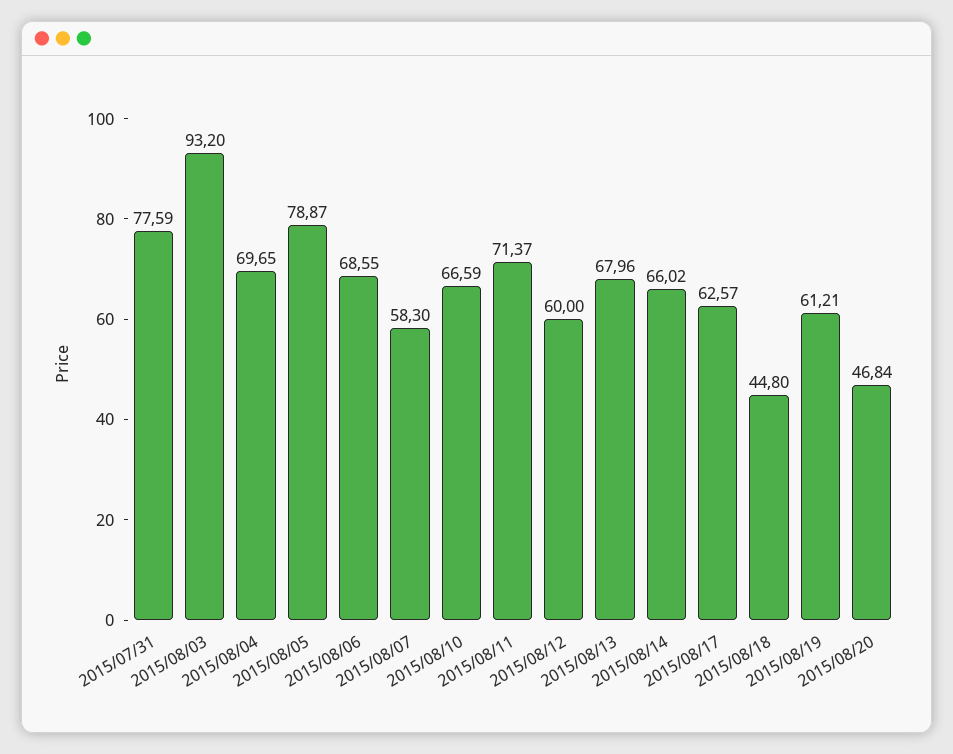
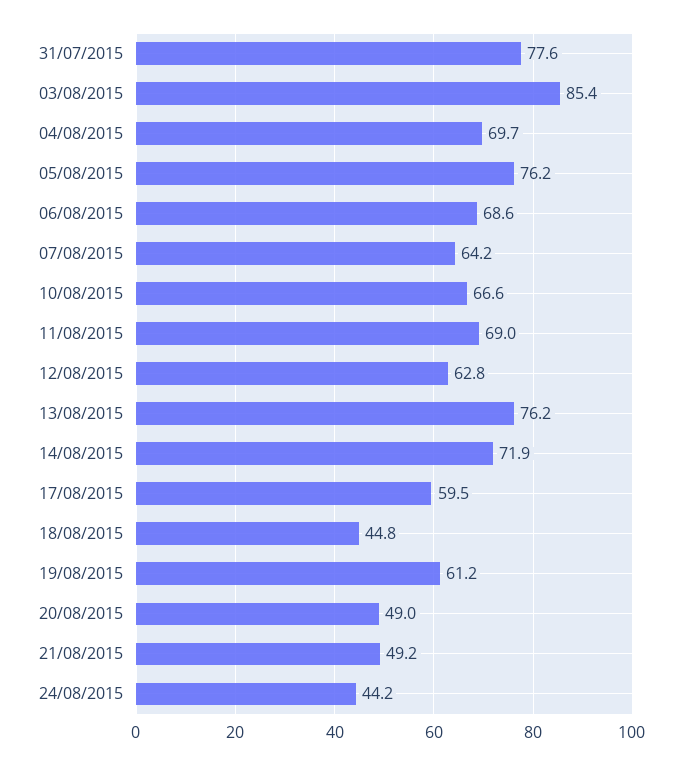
2015/08/03: 93.2 -> 85.4
2015/08/05: 78.87 -> 76.2
2015/08/07: 58.3 -> 64.2
2015/08/11: 71.37 -> 69
2015/08/12: 60 -> 62.8
2015/08/13: 67.96 -> 76.2
2015/08/14: 66.02 -> 71.9
2015/08/17: 62.57 -> 59.5
2015/08/20: 46.84 -> 49
21/08/2015: none -> 49.2
24/08/2015: none -> 44.2

